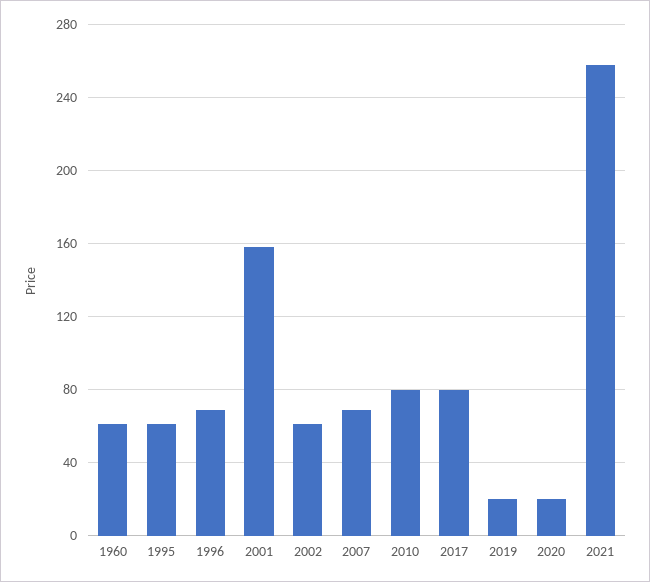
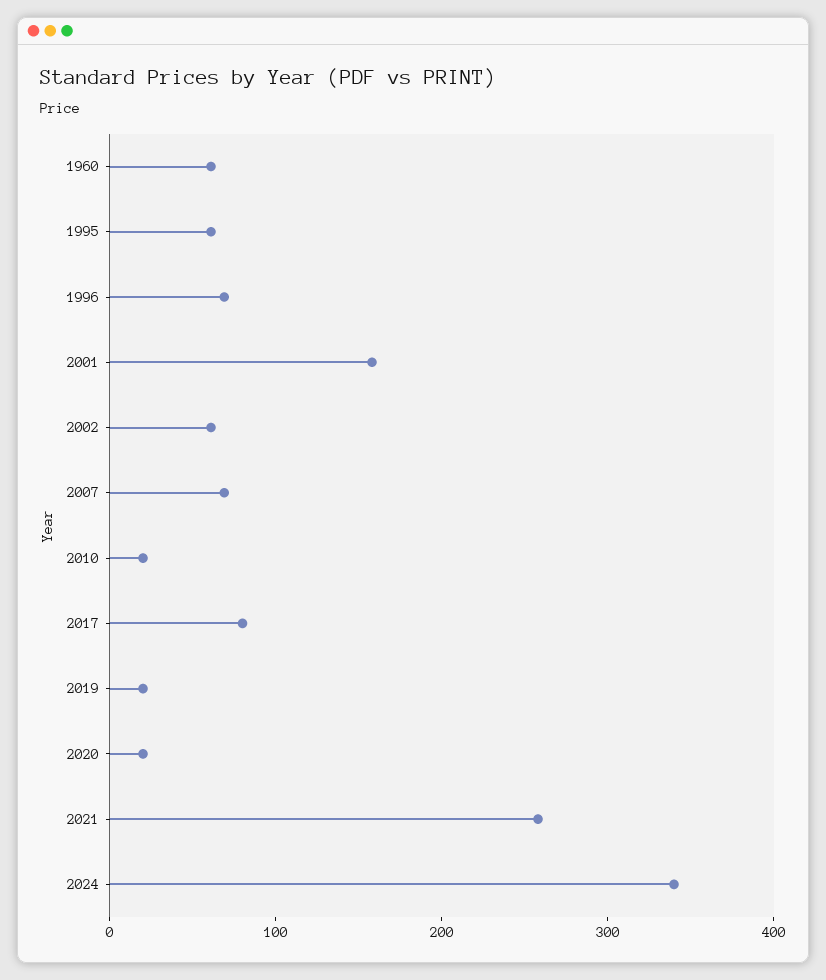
2010: 80 -> 20
2024: none -> 340

